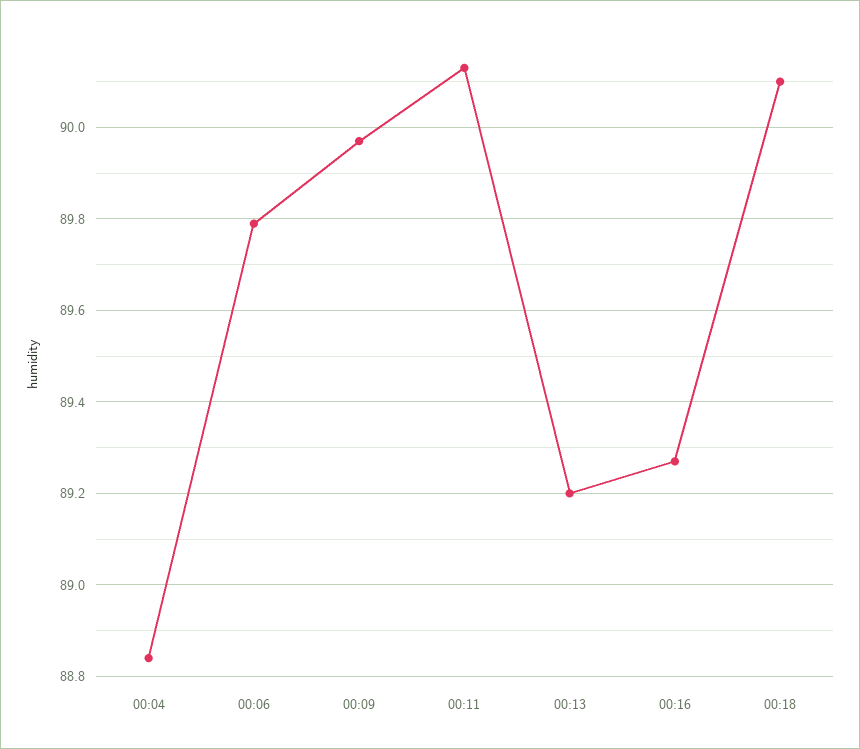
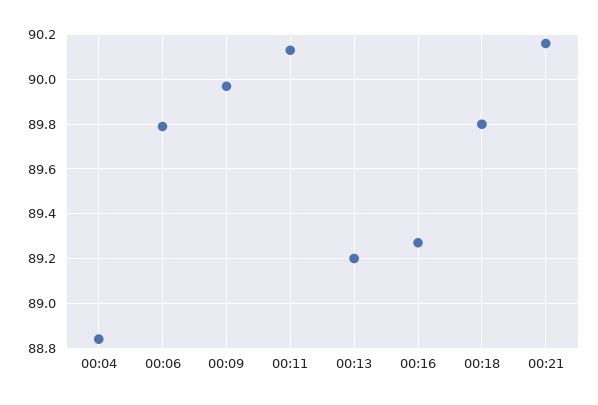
00:18: 90.1 -> 89.8
00:21: none -> 90.15

